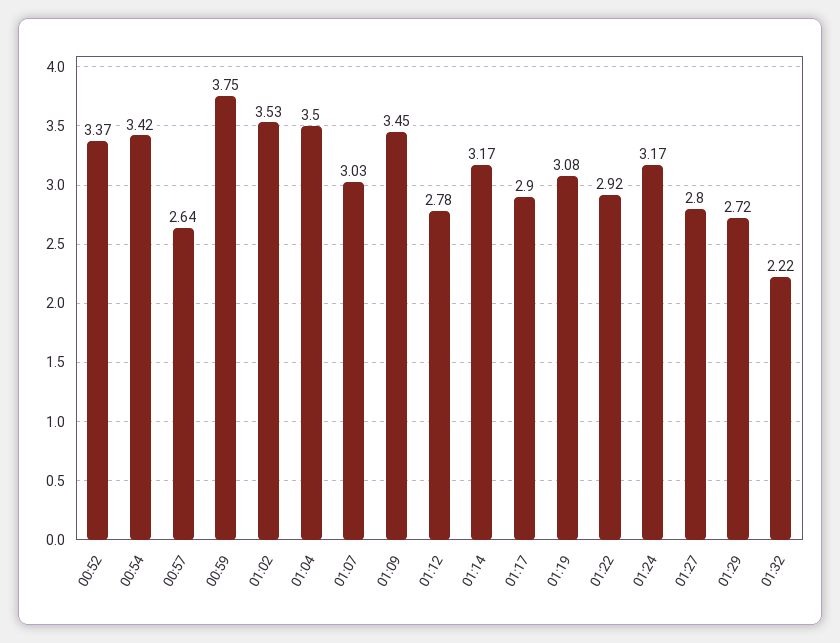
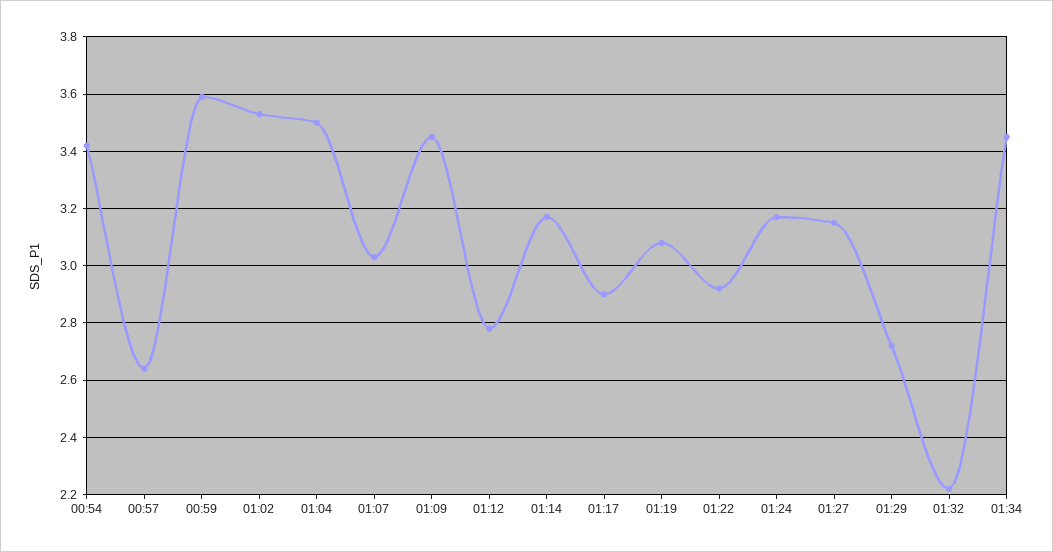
00:52: 3.37 -> none
00:59: 3.75 -> 3.6
01:27: 2.8 -> 3.15
01:34: none -> 3.45

